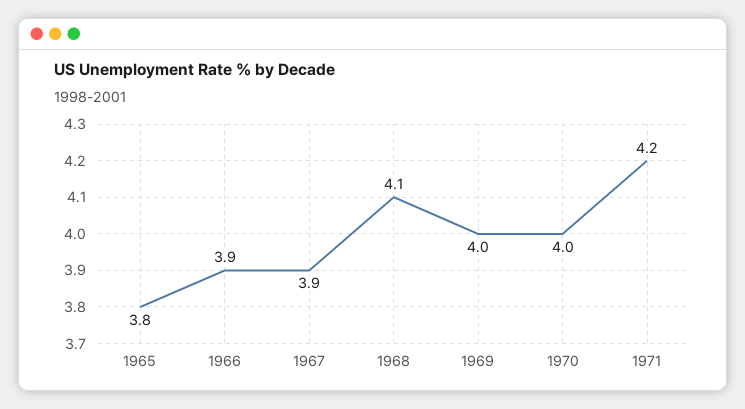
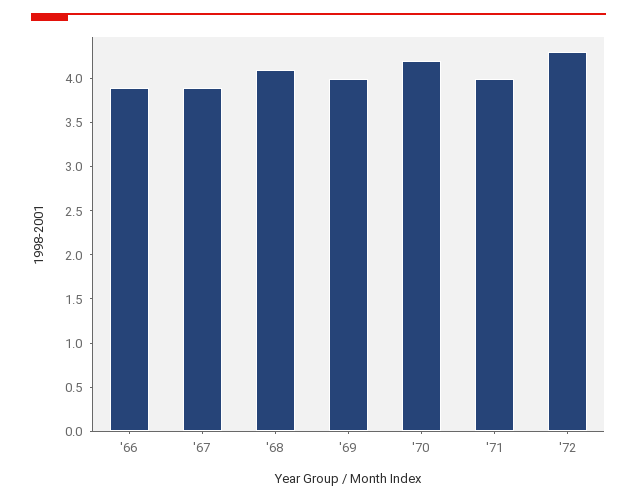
1965: 3.8 -> none
1970: 4 -> 4.2
1971: 4.2 -> 4
'72: none -> 4.3

